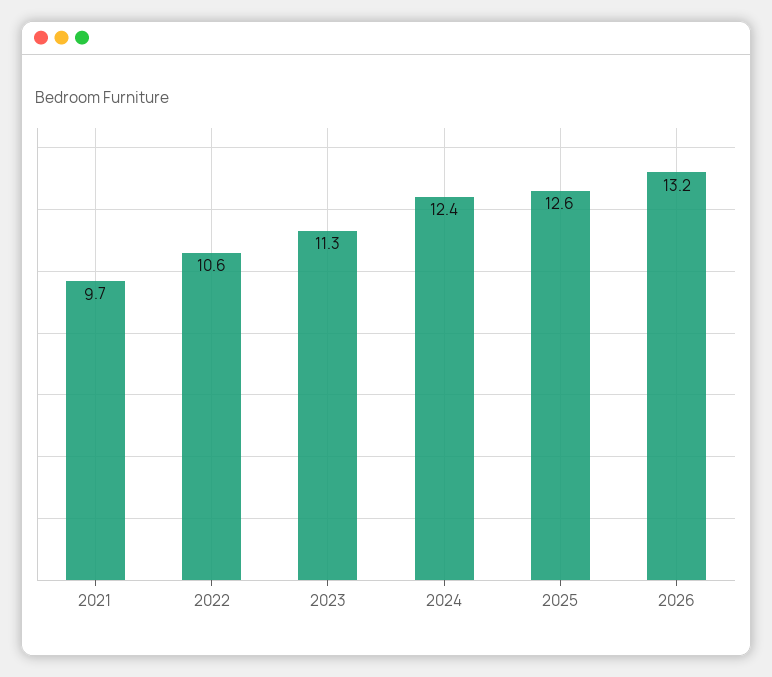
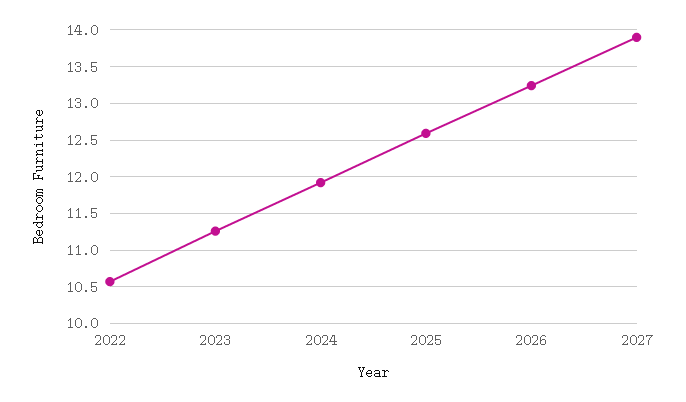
2021: 9.7 -> none
2024: 12.4 -> 11.9
2027: none -> 13.9

